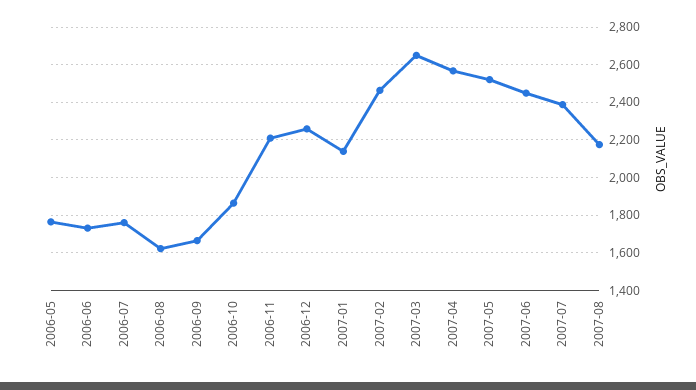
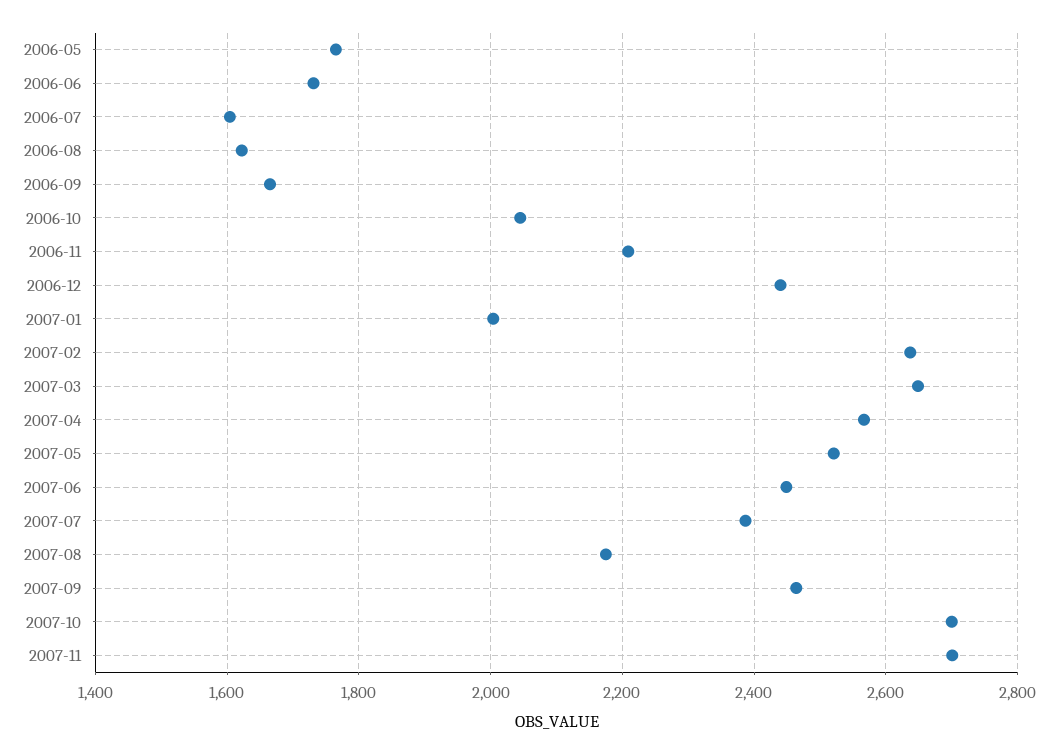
2006-07: 1750 -> 1600
2006-10: 1850 -> 2040
2006-12: 2250 -> 2440
2007-01: 2150 -> 2000
2007-02: 2450 -> 2640
2007-09: none -> 2460
2007-10: none -> 2700
2007-11: none -> 2700

